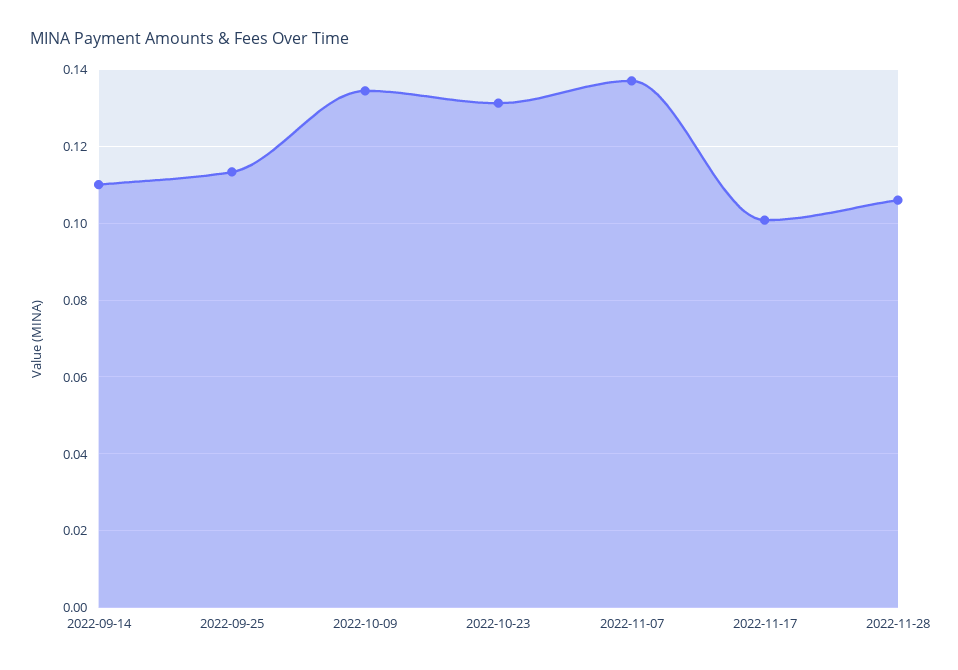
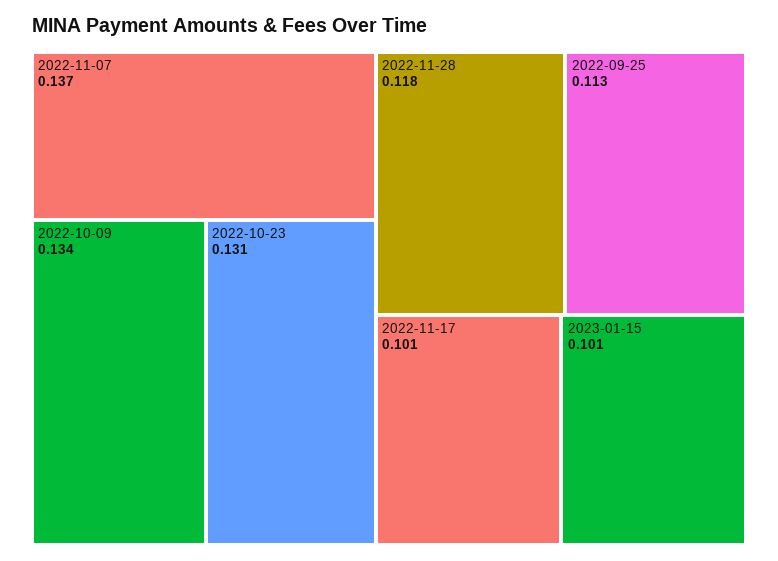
2022-09-14: 0.11 -> none
2022-11-28: 0.106 -> 0.118
2023-01-15: none -> 0.101

